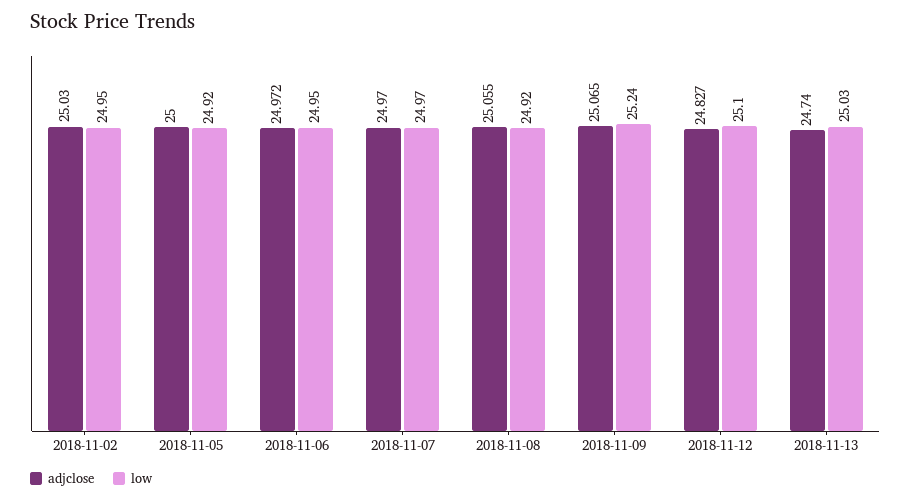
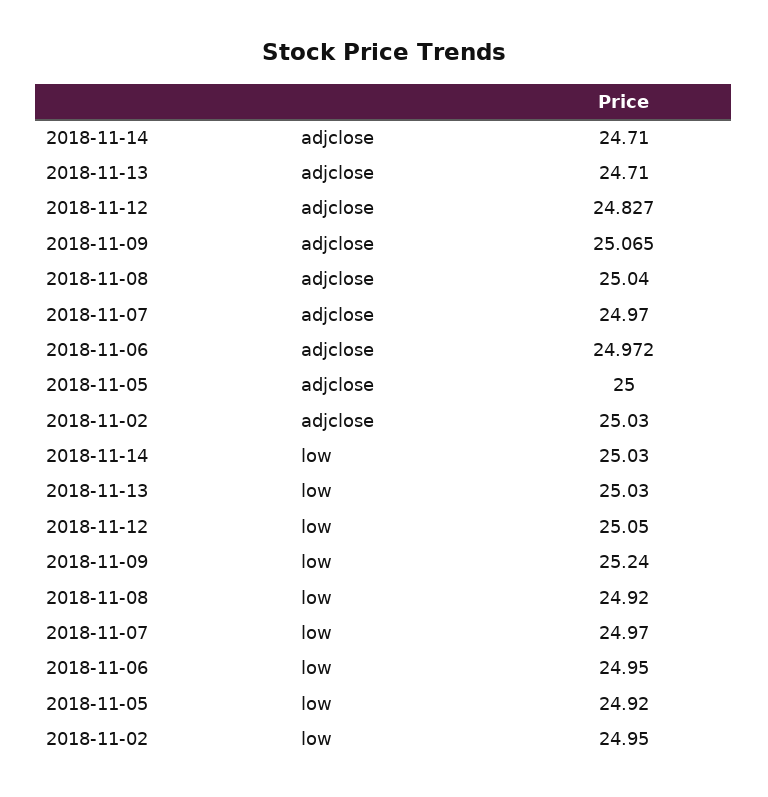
adjclose, 2018-11-08: 25.055 -> 25.04
low, 2018-11-12: 25.1 -> 25.05
adjclose, 2018-11-13: 24.74 -> 24.71
adjclose, 2018-11-14: none -> 24.71
low, 2018-11-14: none -> 25.03

